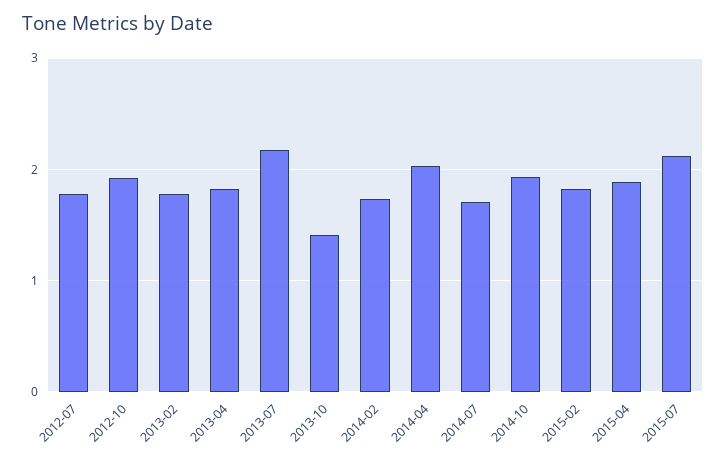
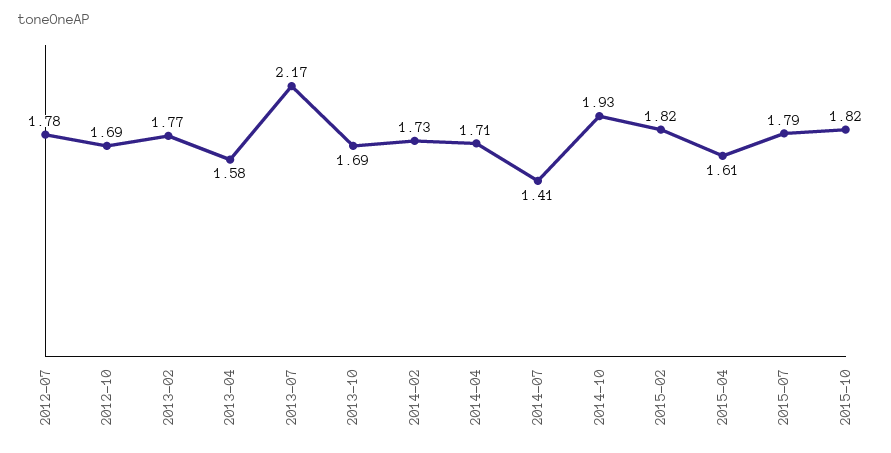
2012-10: 1.9 -> 1.69
2013-04: 1.8 -> 1.58
2013-10: 1.4 -> 1.69
2014-04: 2 -> 1.71
2014-07: 1.7 -> 1.41
2015-04: 1.9 -> 1.61
2015-07: 2.1 -> 1.79
2015-10: none -> 1.82

